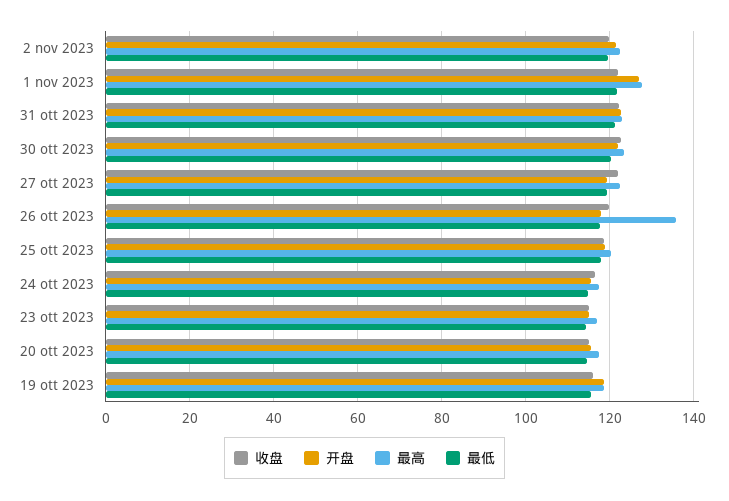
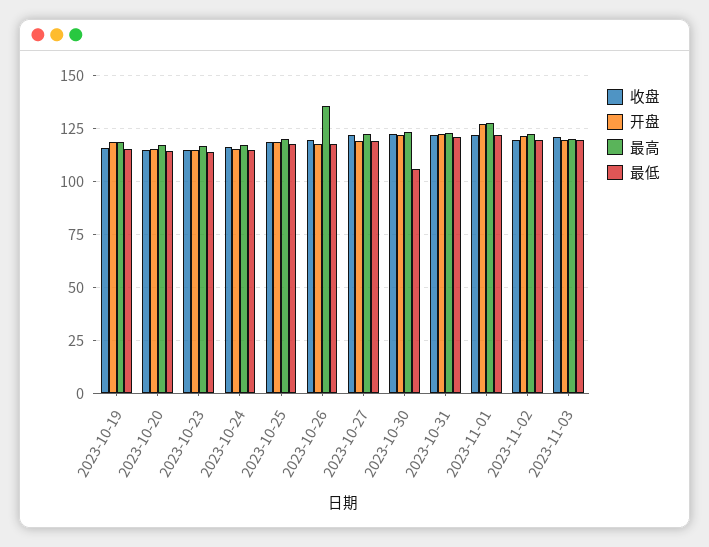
最低, 30 ott 2023: 120 -> 105
收盘, 2023-11-03: none -> 120
开盘, 2023-11-03: none -> 120
最高, 2023-11-03: none -> 120
最低, 2023-11-03: none -> 120

